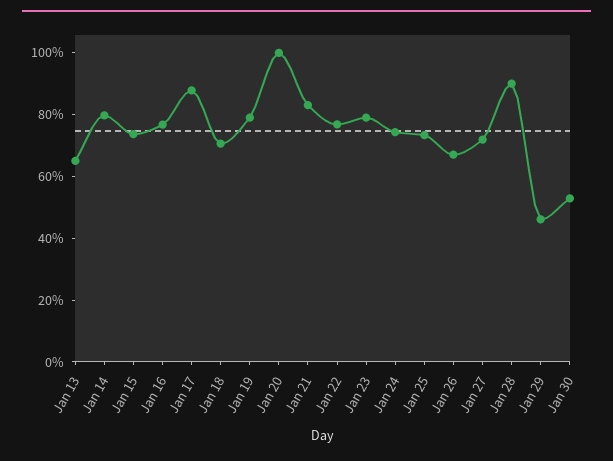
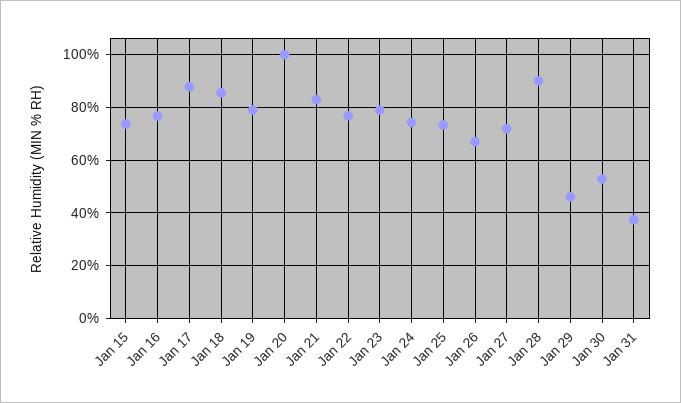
Jan 13: 65 -> none
Jan 14: 80 -> none
Jan 18: 70 -> 85
Jan 31: none -> 37.5

